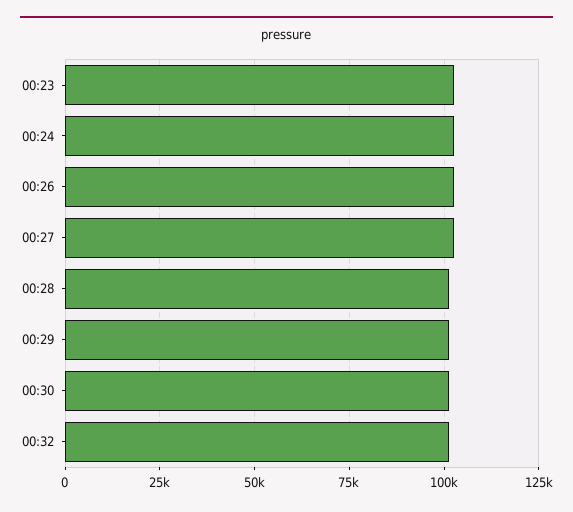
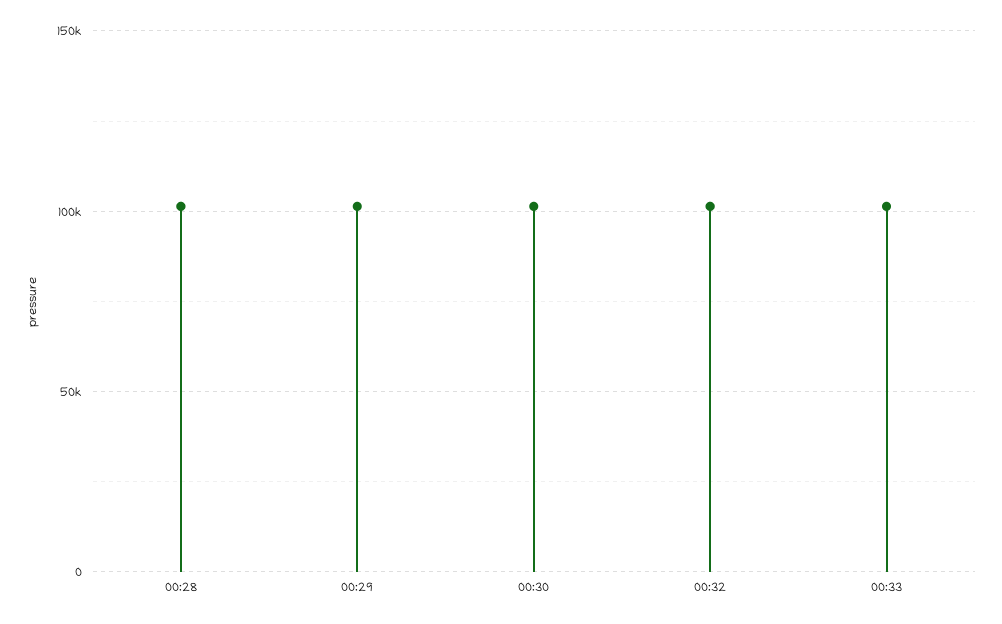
00:23: 102500 -> none
00:24: 102500 -> none
00:26: 102500 -> none
00:27: 102500 -> none
00:33: none -> 100000

